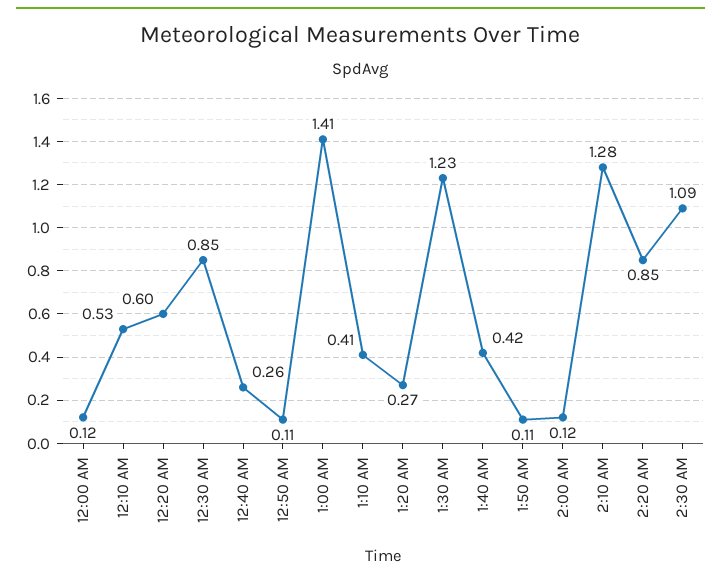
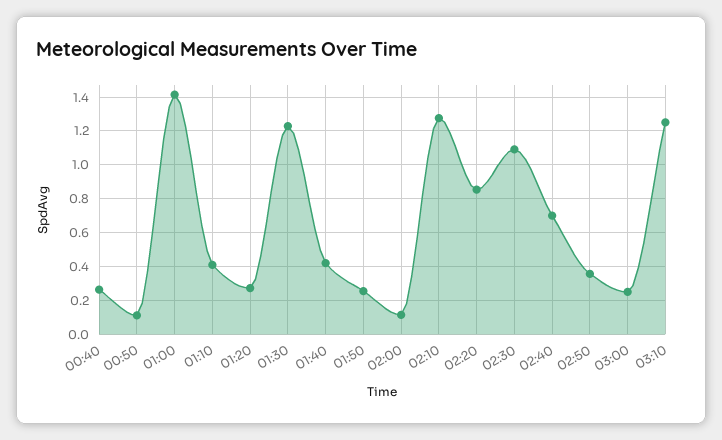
12:00 AM: 0.12 -> none
12:10 AM: 0.53 -> none
12:20 AM: 0.6 -> none
12:30 AM: 0.85 -> none
1:50 AM: 0.11 -> 0.25
02:40: none -> 0.7
02:50: none -> 0.35
03:00: none -> 0.25
03:10: none -> 1.25

